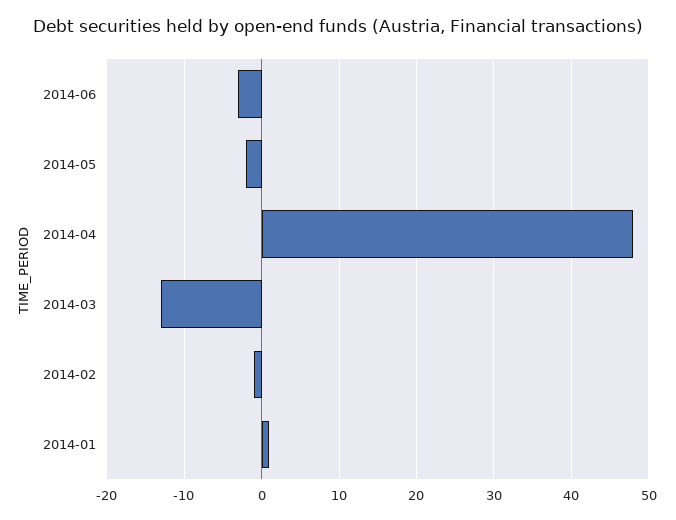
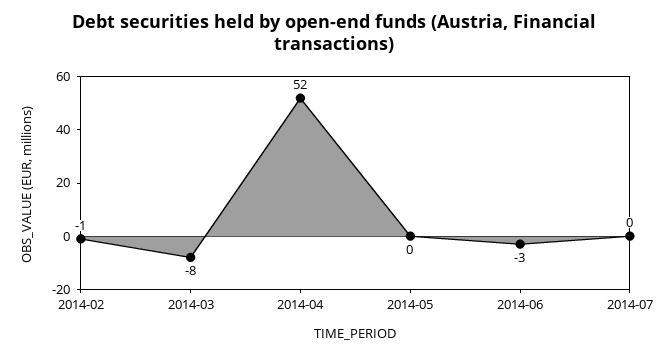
2014-05: -2 -> 0
2014-04: 48 -> 52
2014-03: -13 -> -8
2014-01: 1 -> none
2014-07: none -> 0

